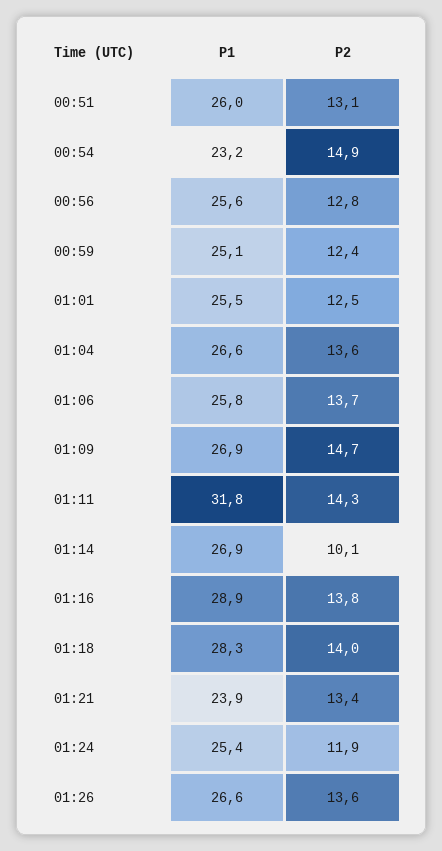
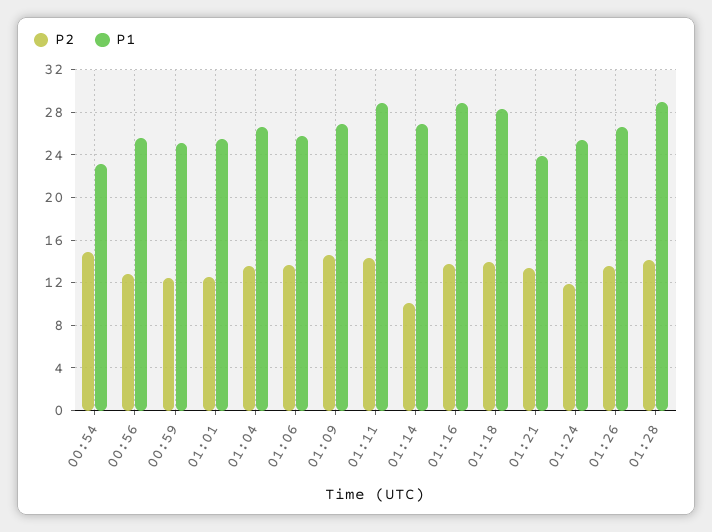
P1, 00:51: 26 -> none
P2, 00:51: 13.1 -> none
P1, 01:11: 31.8 -> 29
P2, 01:28: none -> 14
P1, 01:28: none -> 29

